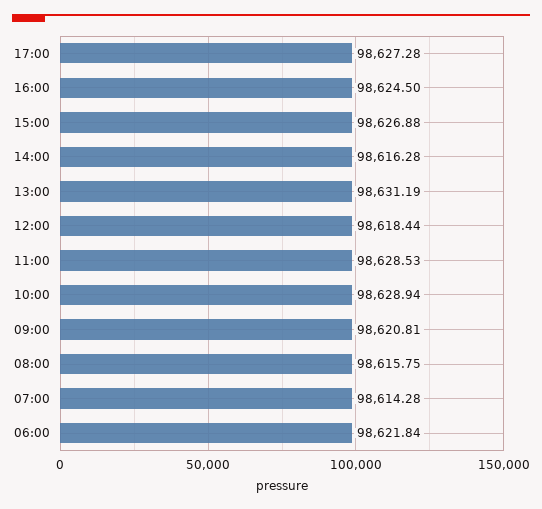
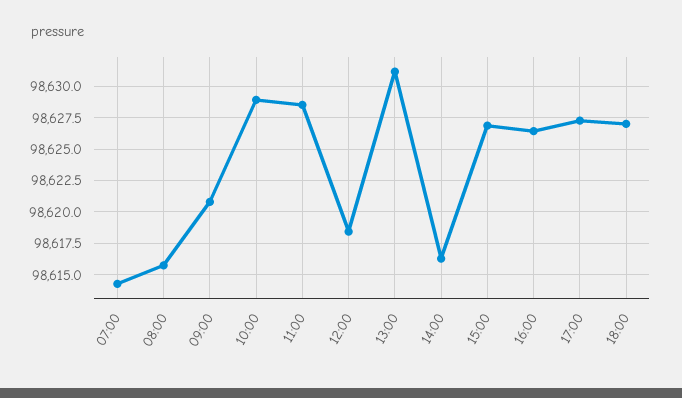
16:00: 98624.5 -> 98626.5
06:00: 98621.84 -> none
18:00: none -> 98627

